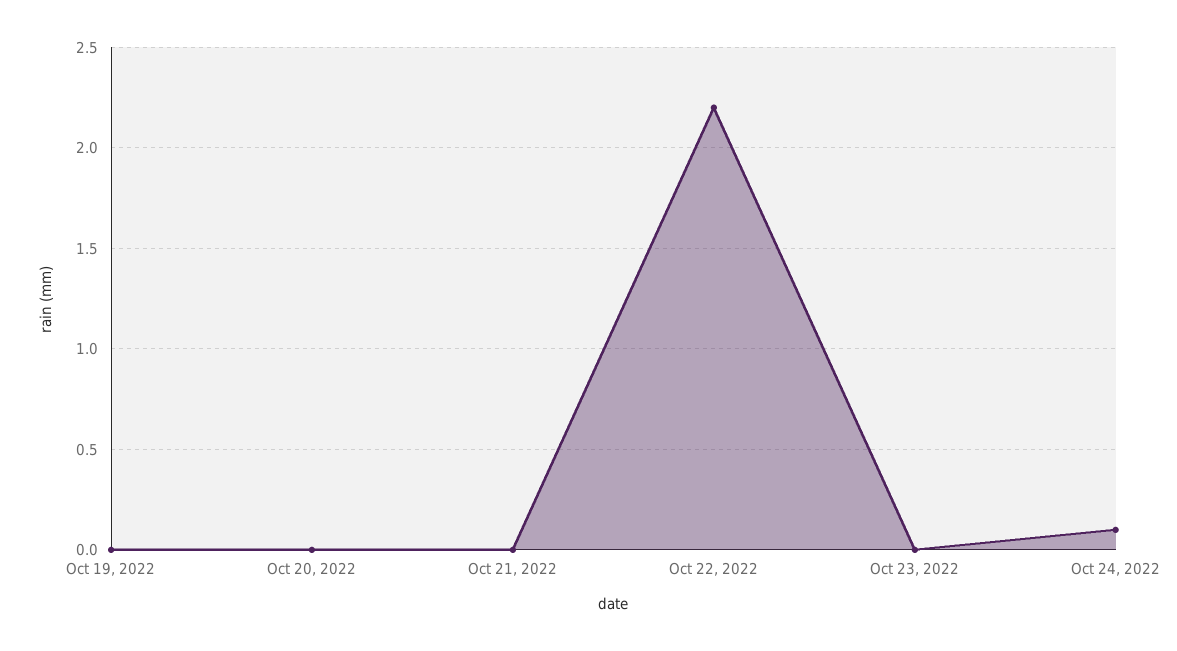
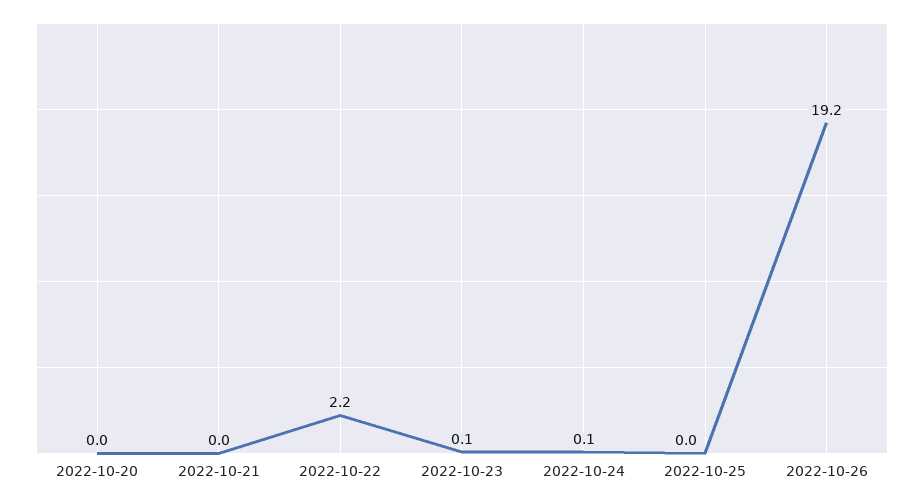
Oct 19, 2022: 0 -> none
Oct 23, 2022: 0 -> 0.1
2022-10-25: none -> 0
2022-10-26: none -> 19.2

